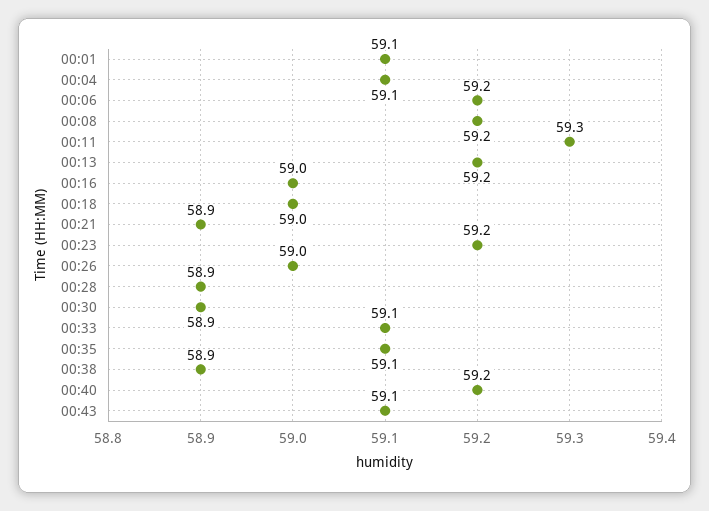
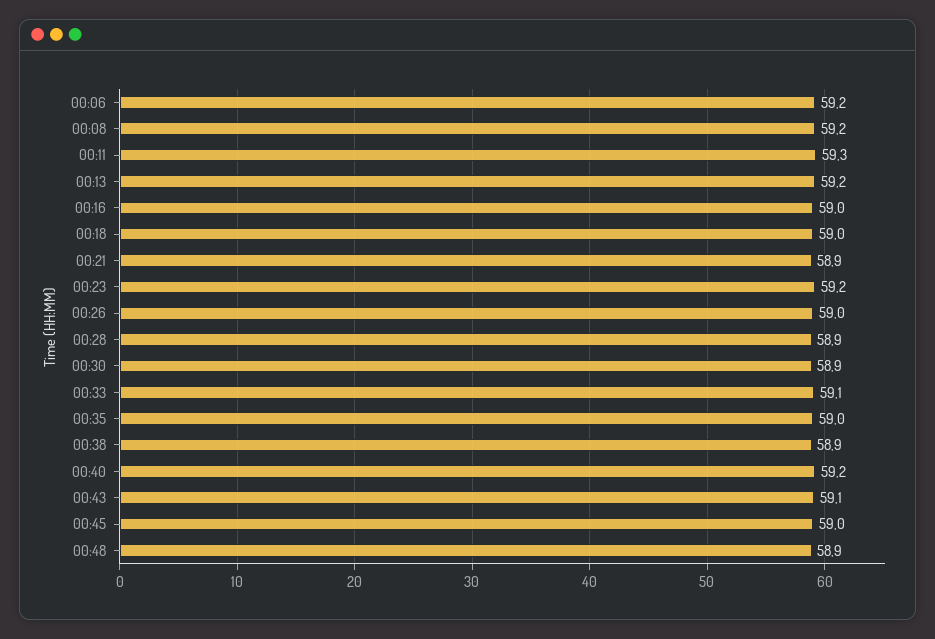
00:01: 59.1 -> none
00:04: 59.1 -> none
00:35: 59.1 -> 59
00:45: none -> 59
00:48: none -> 58.9

